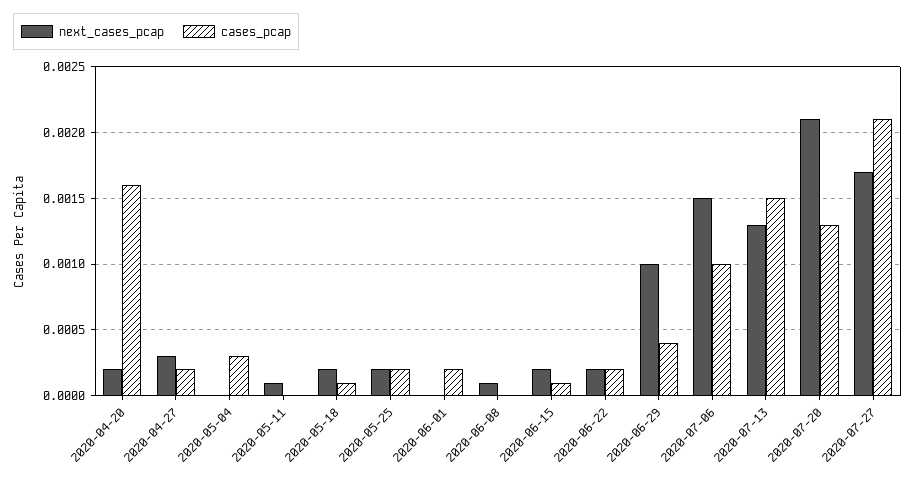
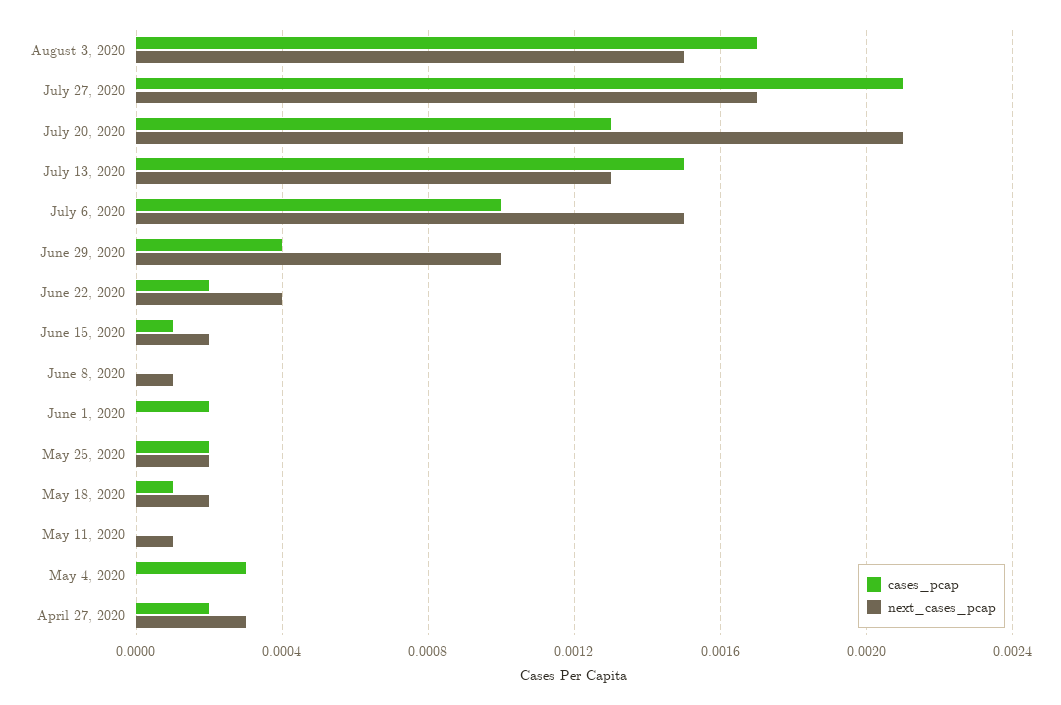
next_cases_pcap, 2020-04-20: 0.0002 -> none
cases_pcap, 2020-04-20: 0.0016 -> none
next_cases_pcap, 2020-06-22: 0.0002 -> 0.0004
cases_pcap, August 3, 2020: none -> 0.0017
next_cases_pcap, August 3, 2020: none -> 0.0015

